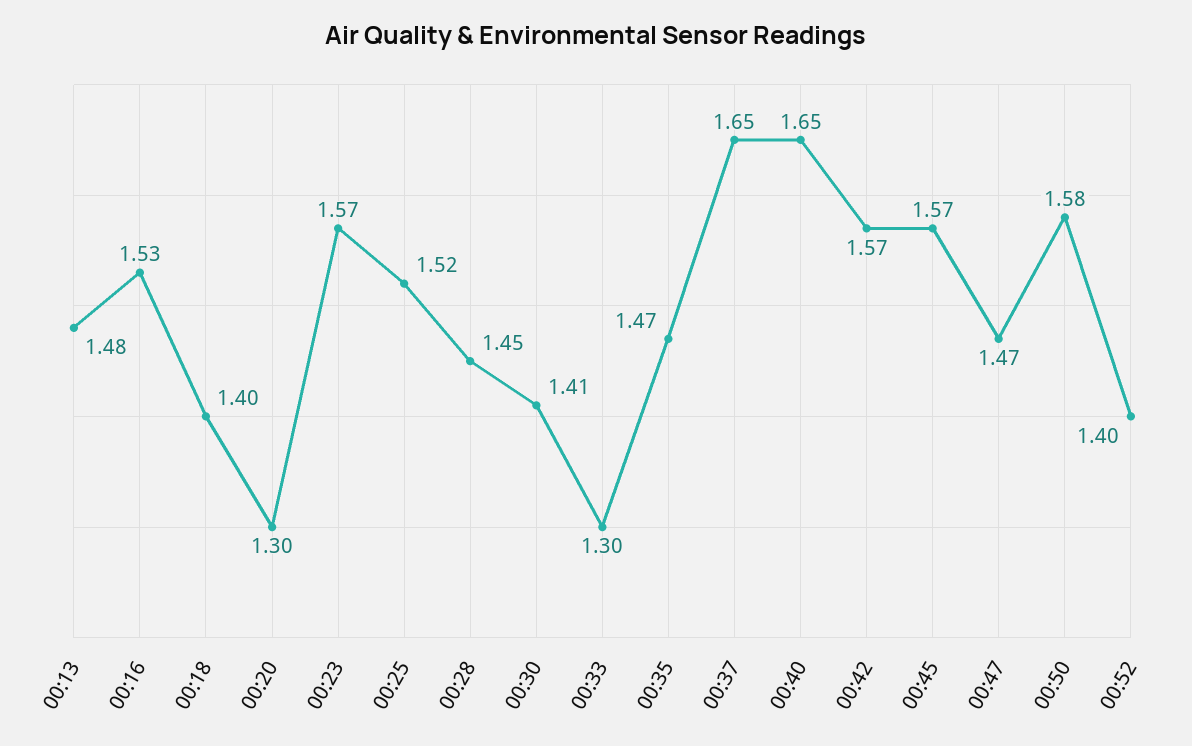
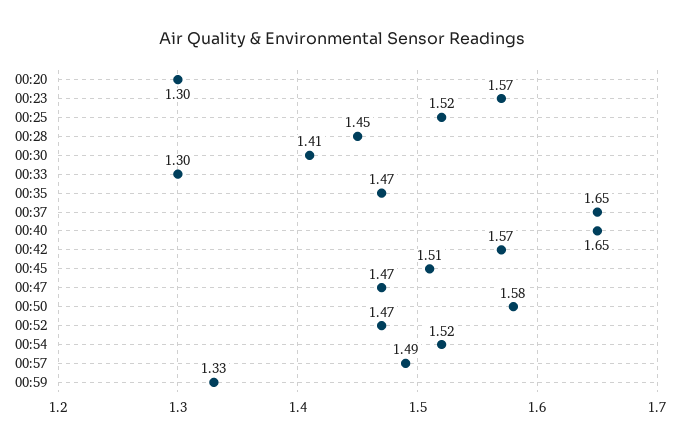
00:13: 1.48 -> none
00:16: 1.53 -> none
00:18: 1.4 -> none
00:45: 1.57 -> 1.51
00:52: 1.4 -> 1.47
00:54: none -> 1.52
00:57: none -> 1.49
00:59: none -> 1.33

